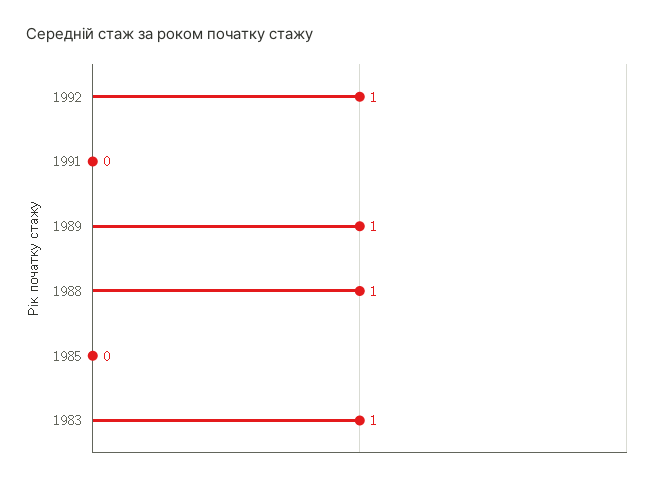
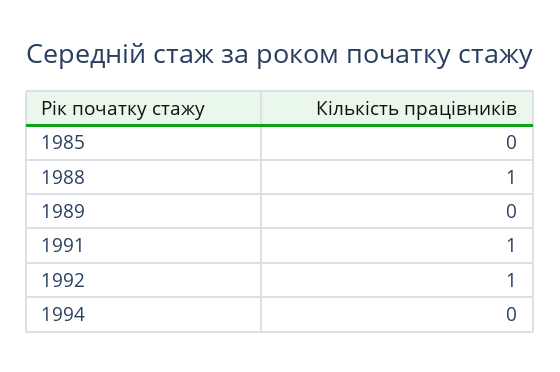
1991: 0 -> 1
1989: 1 -> 0
1983: 1 -> none
1994: none -> 0

